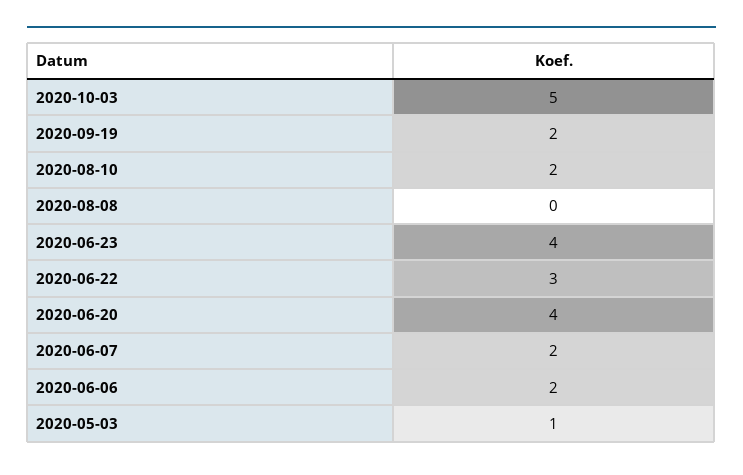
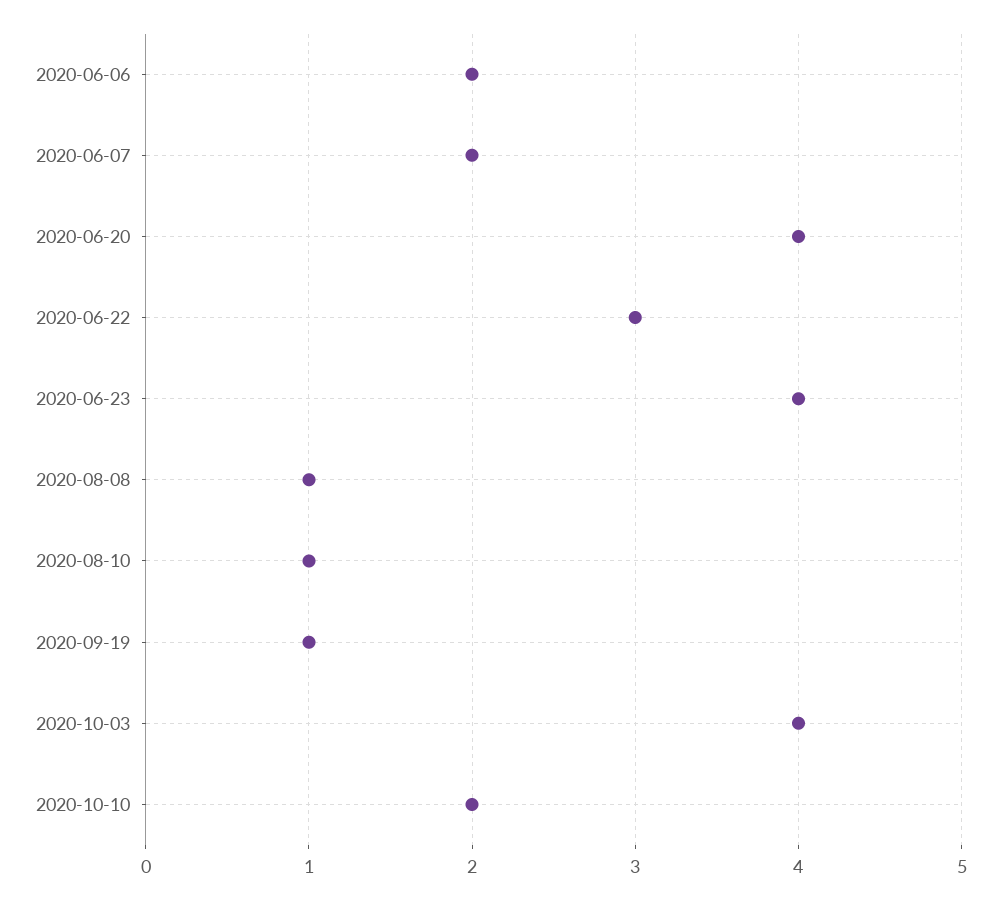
2020-10-03: 5 -> 4
2020-09-19: 2 -> 1
2020-08-10: 2 -> 1
2020-08-08: 0 -> 1
2020-05-03: 1 -> none
2020-10-10: none -> 2

